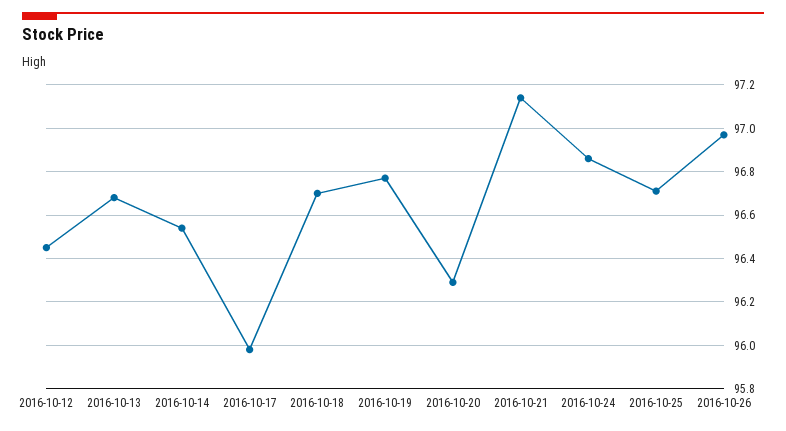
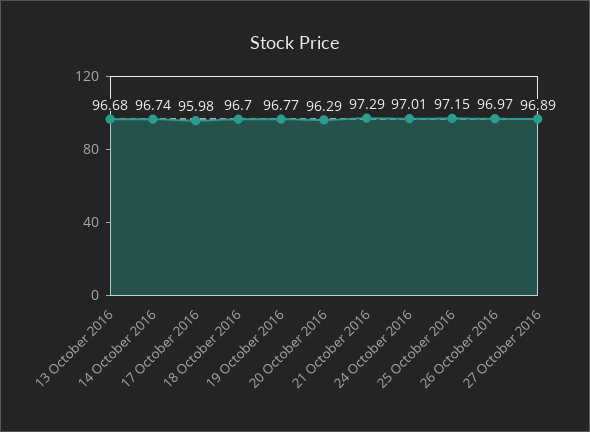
2016-10-12: 96.45 -> none
2016-10-14: 96.55 -> 96.74
2016-10-21: 97.15 -> 97.29
2016-10-24: 96.85 -> 97.01
2016-10-25: 96.7 -> 97.15
27 October 2016: none -> 96.89

